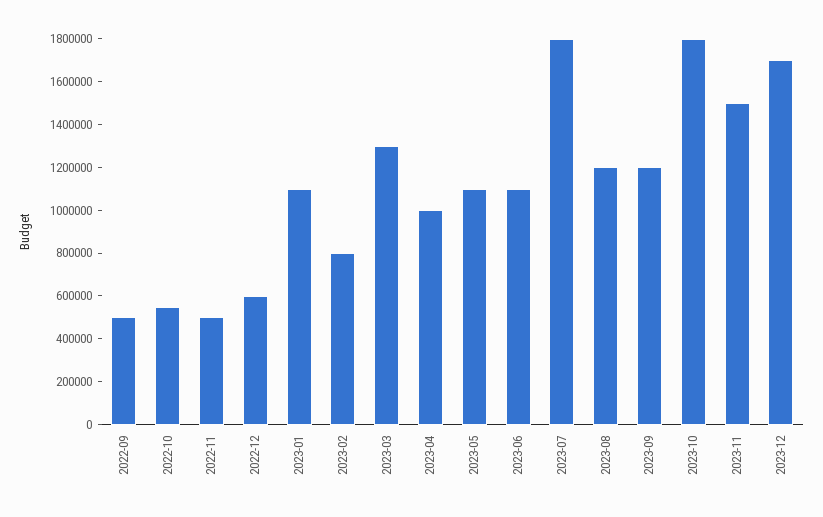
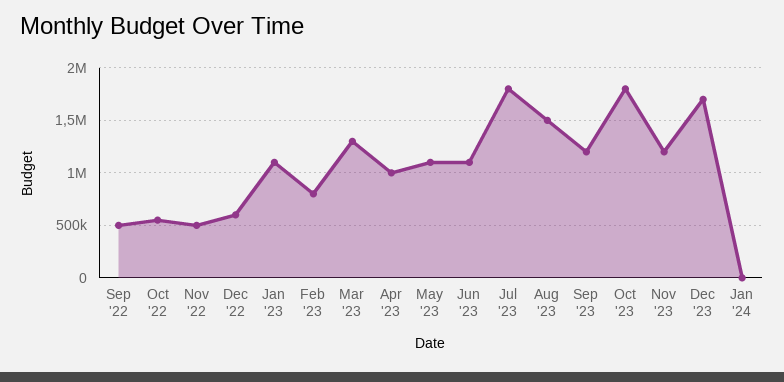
2023-08: 1200000 -> 1500000
2023-11: 1500000 -> 1200000
Jan '24: none -> 0

